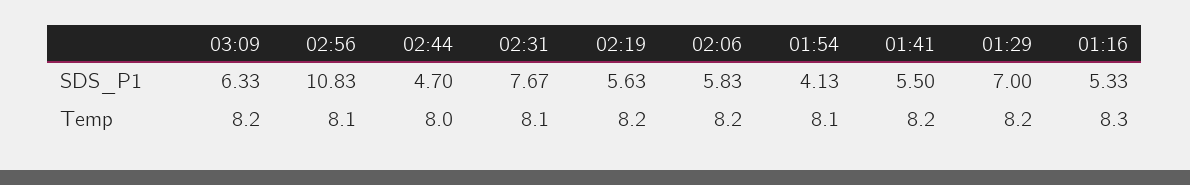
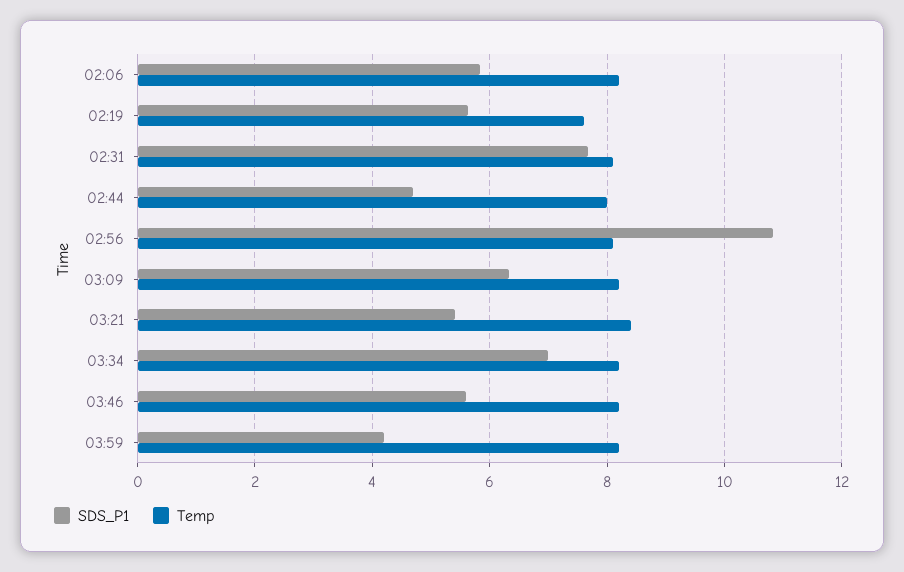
SDS_P1, 01:54: 4.13 -> none
SDS_P1, 01:41: 5.5 -> none
SDS_P1, 01:29: 7 -> none
SDS_P1, 01:16: 5.33 -> none
Temp, 02:19: 8.2 -> 7.6
Temp, 01:54: 8.1 -> none
Temp, 01:41: 8.2 -> none
Temp, 01:29: 8.2 -> none
Temp, 01:16: 8.3 -> none
SDS_P1, 03:21: none -> 5.4
Temp, 03:21: none -> 8.4
SDS_P1, 03:34: none -> 7
Temp, 03:34: none -> 8.2
SDS_P1, 03:46: none -> 5.6
Temp, 03:46: none -> 8.2
SDS_P1, 03:59: none -> 4.2
Temp, 03:59: none -> 8.2

